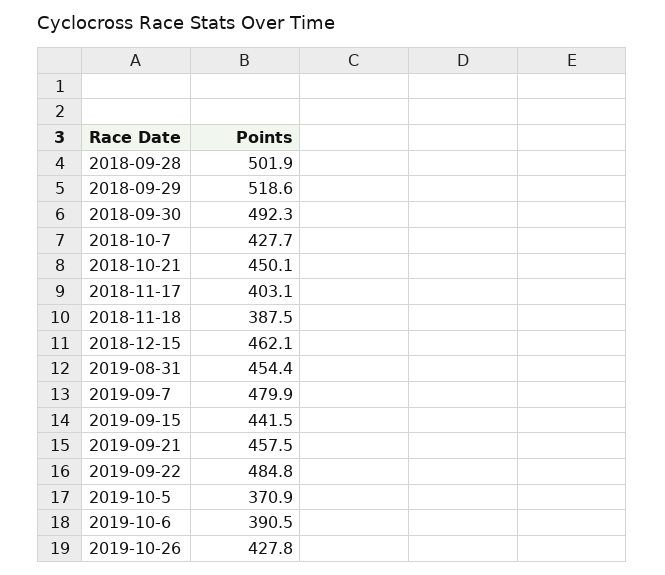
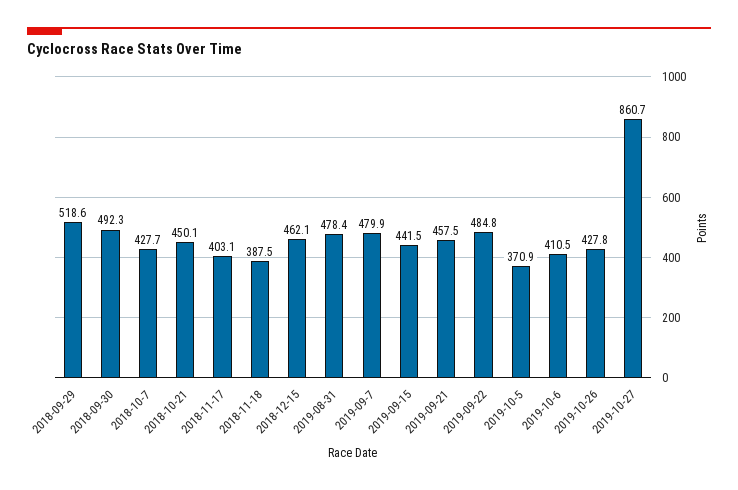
2018-09-28: 501.9 -> none
2019-08-31: 454.4 -> 478.4
2019-10-6: 390.5 -> 410.5
2019-10-27: none -> 860.7

